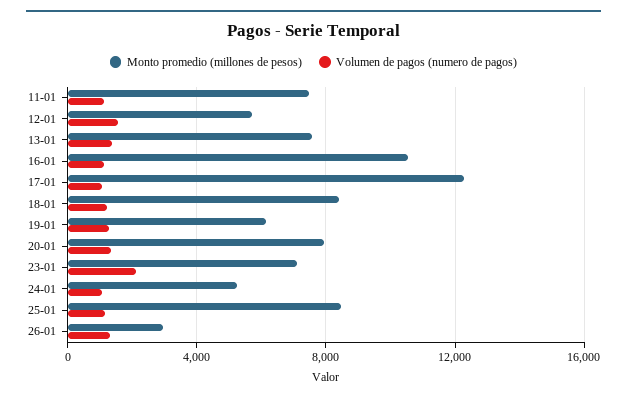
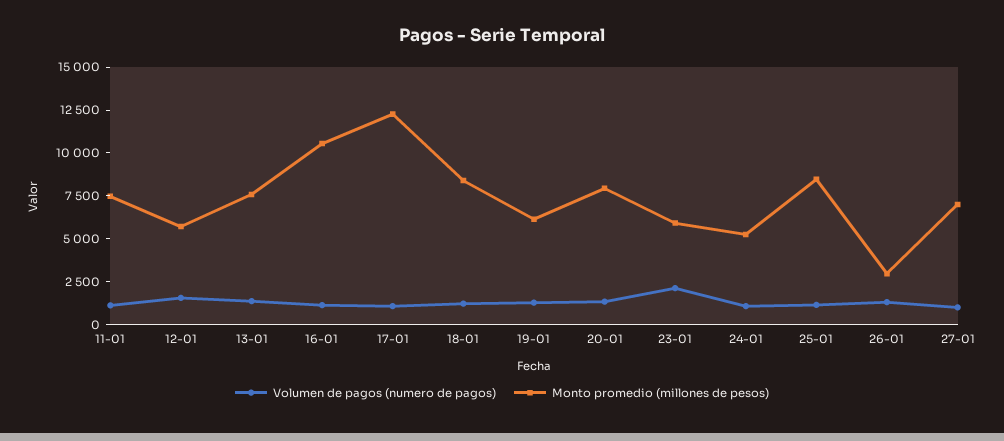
Monto promedio (millones de pesos), 23-01: 7000 -> 6000
Volumen de pagos (numero de pagos), 27-01: none -> 1000
Monto promedio (millones de pesos), 27-01: none -> 7000

